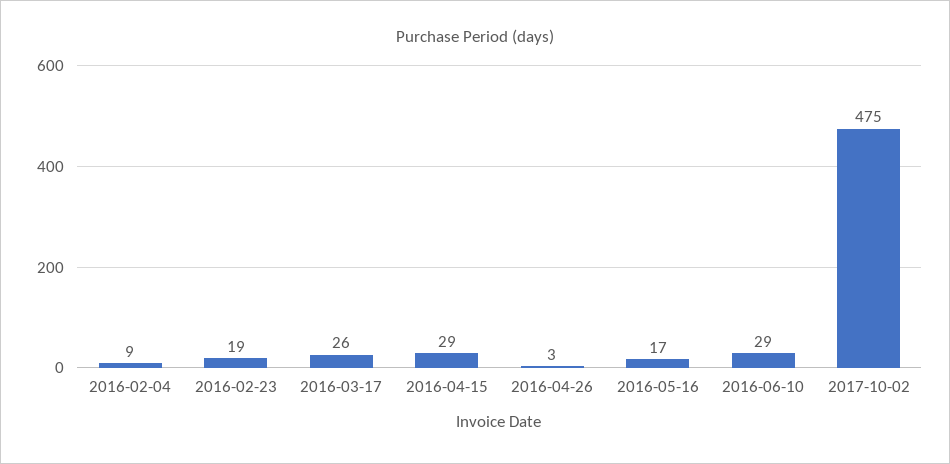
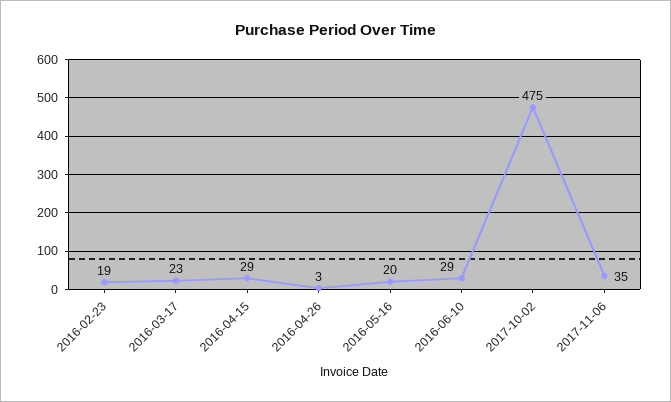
2016-02-04: 9 -> none
2016-03-17: 26 -> 23
2016-05-16: 17 -> 20
2017-11-06: none -> 35

